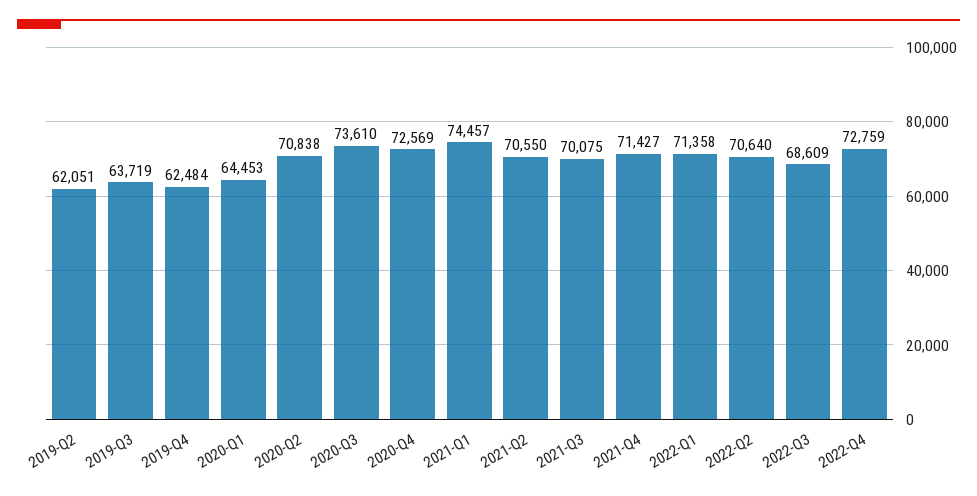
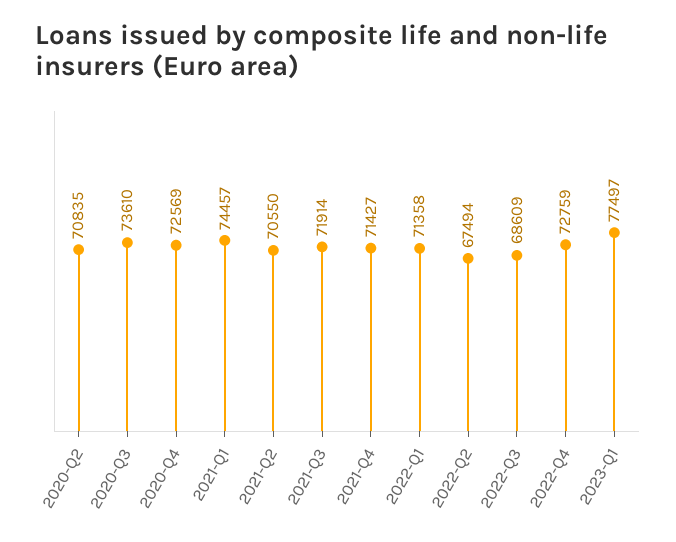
2019-Q2: 62051 -> none
2019-Q3: 63719 -> none
2019-Q4: 62484 -> none
2020-Q1: 64453 -> none
2020-Q2: 70838 -> 70835
2021-Q3: 70075 -> 71914
2022-Q2: 70640 -> 67494
2023-Q1: none -> 77497

